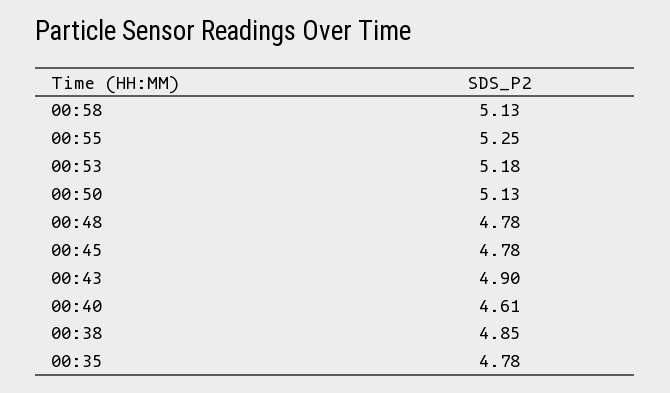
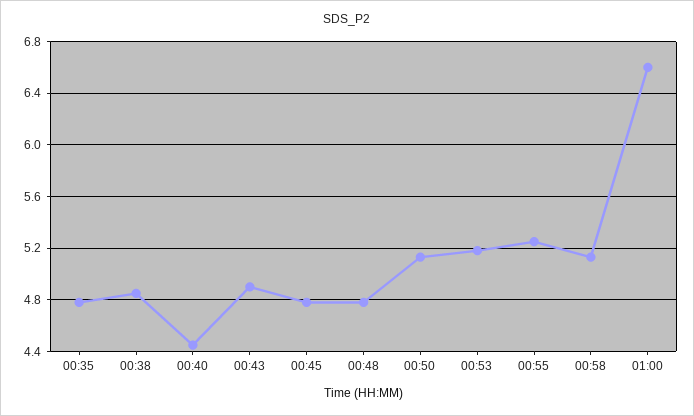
00:40: 4.61 -> 4.45
01:00: none -> 6.6

